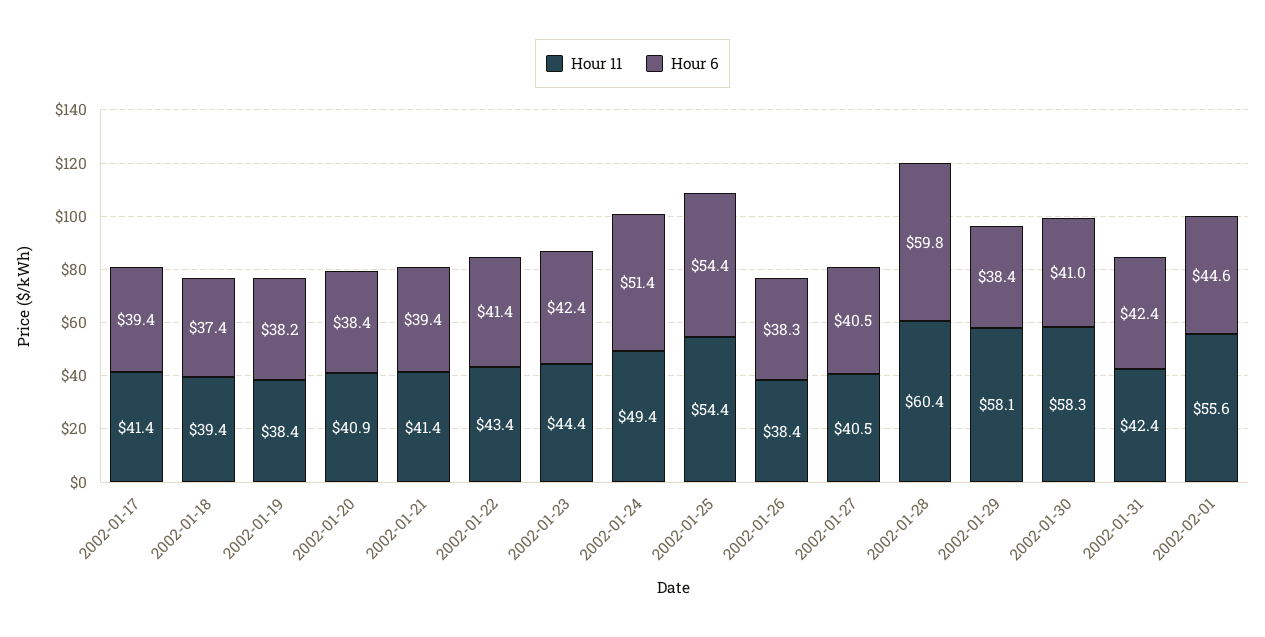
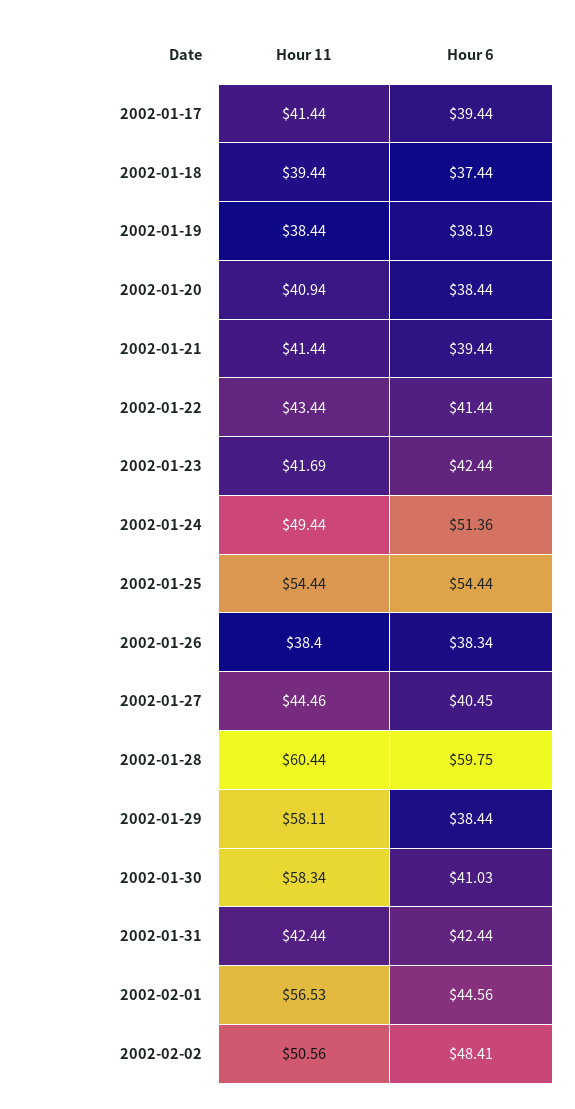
Hour 11, 2002-01-23: 44.4 -> 41.69
Hour 11, 2002-01-27: 40.5 -> 44.46
Hour 11, 2002-02-01: 55.6 -> 56.53
Hour 11, 2002-02-02: none -> 50.56
Hour 6, 2002-02-02: none -> 48.41

